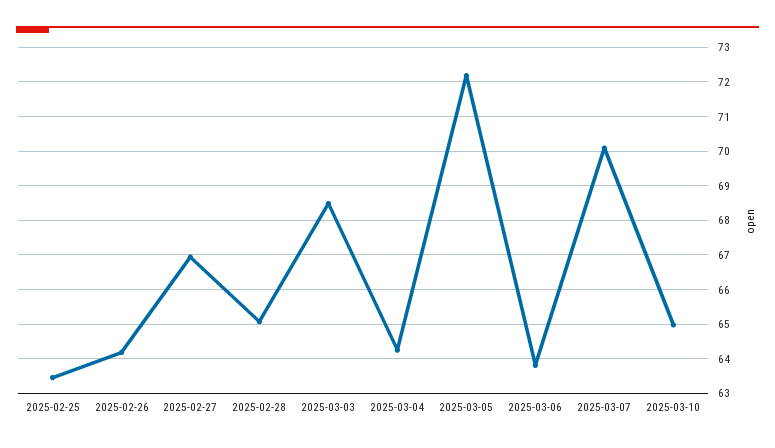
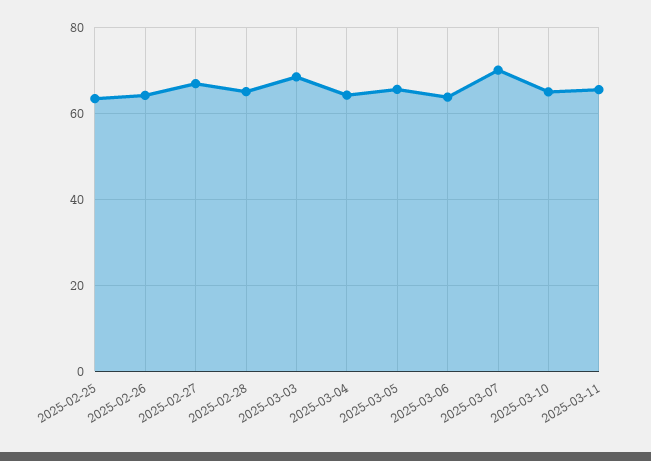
2025-03-05: 72.2 -> 66
2025-03-11: none -> 66

